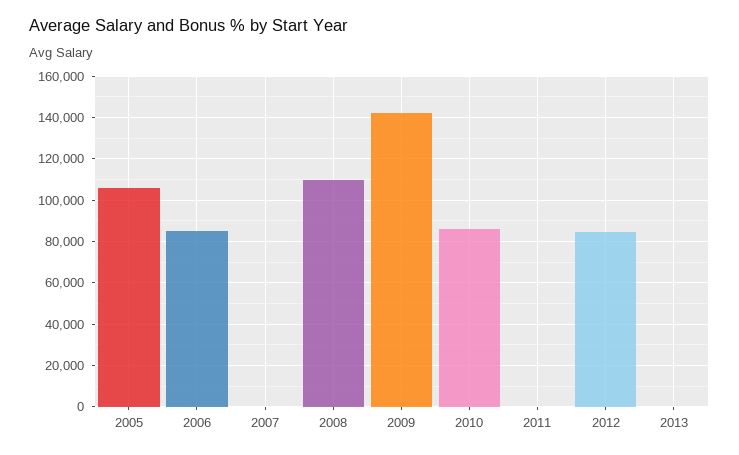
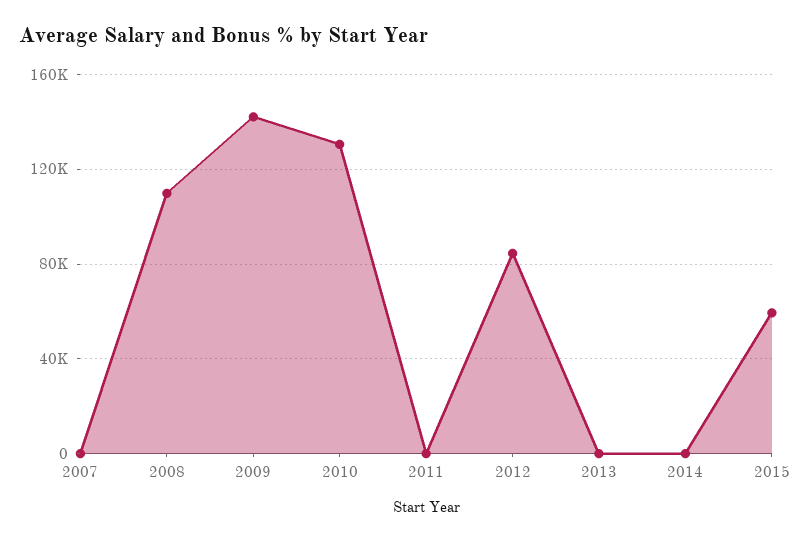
2005: 105000 -> none
2006: 85000 -> none
2010: 85000 -> 130000
2014: none -> 0
2015: none -> 60000

